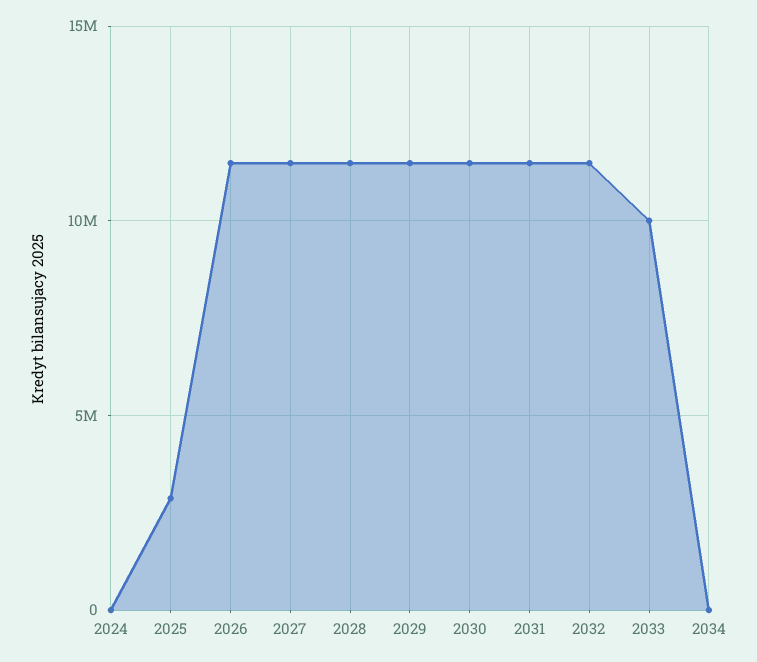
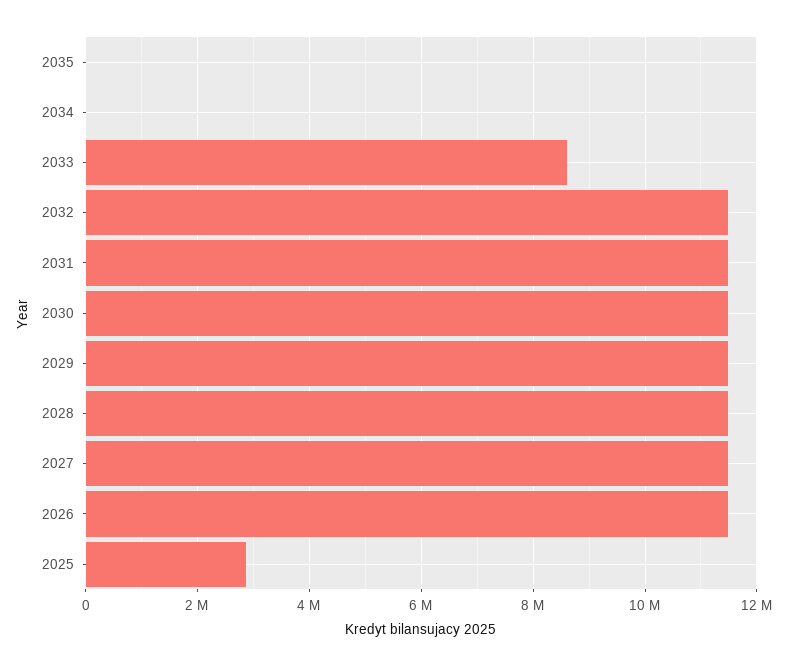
2024: 0 -> none
2033: 10000000 -> 8600000
2035: none -> 0

